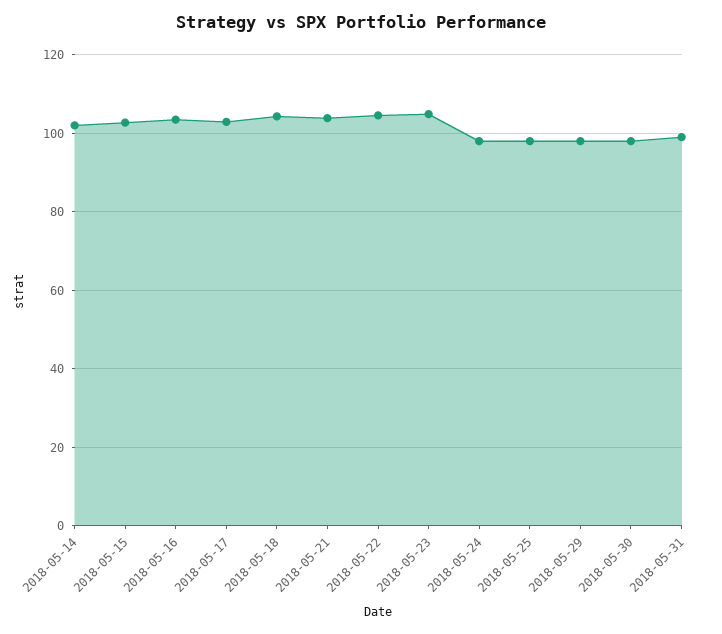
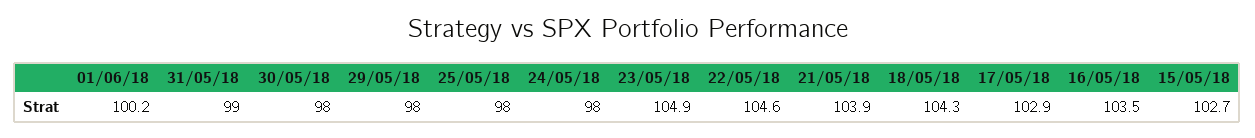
2018-05-14: 102 -> none
01/06/18: none -> 100.2

